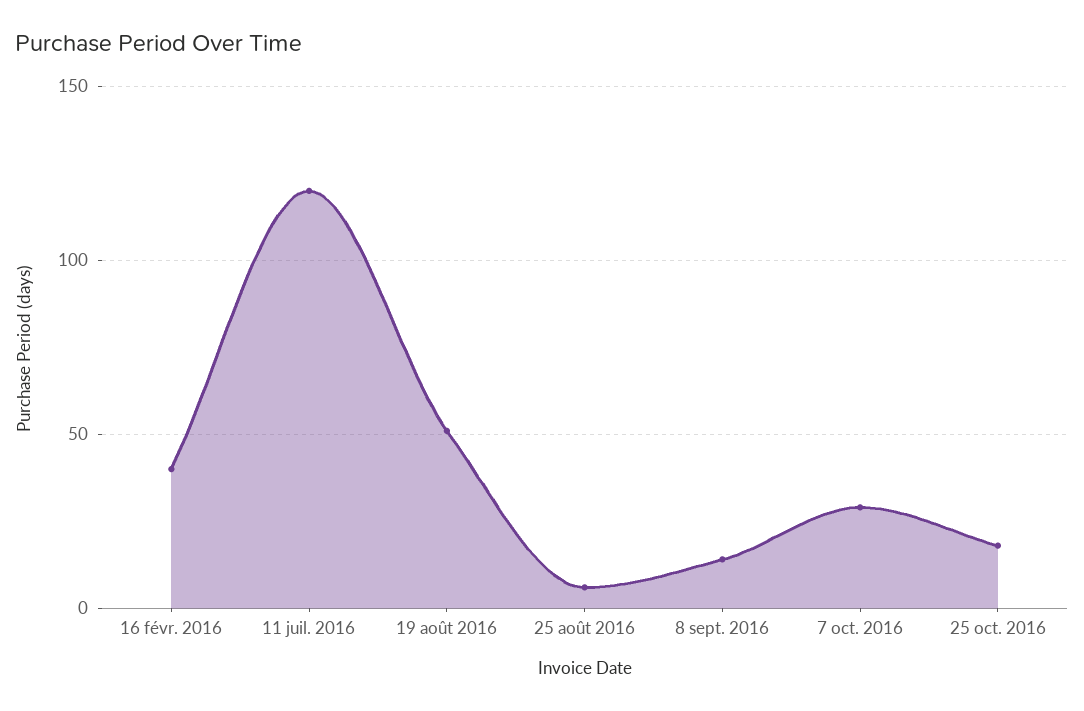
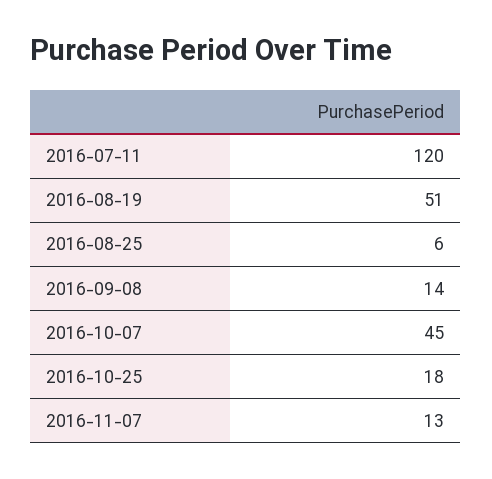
16 févr. 2016: 40 -> none
7 oct. 2016: 30 -> 45
2016-11-07: none -> 13

